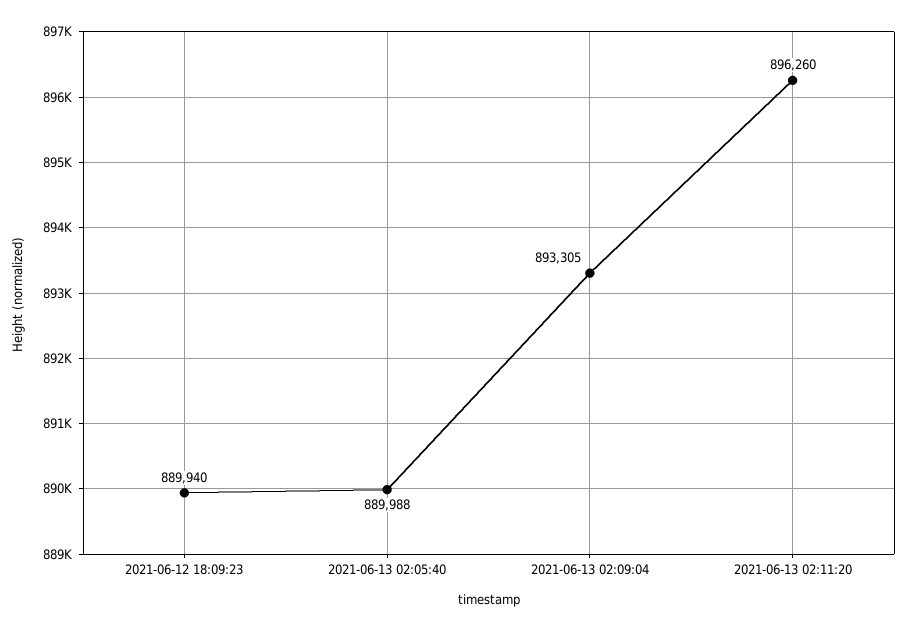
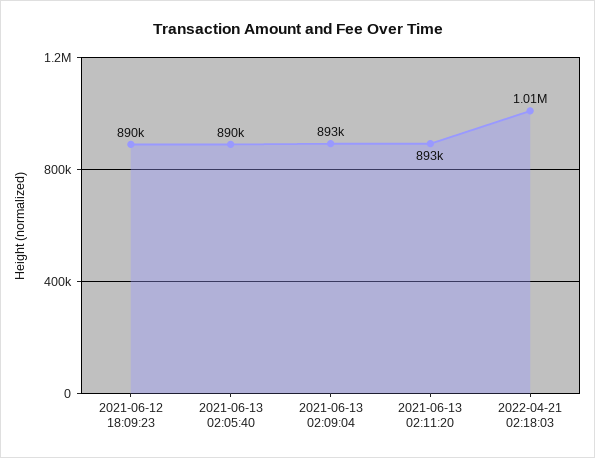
2021-06-13 02:11:20: 896260 -> 893000
2022-04-21 02:18:03: none -> 1010000

